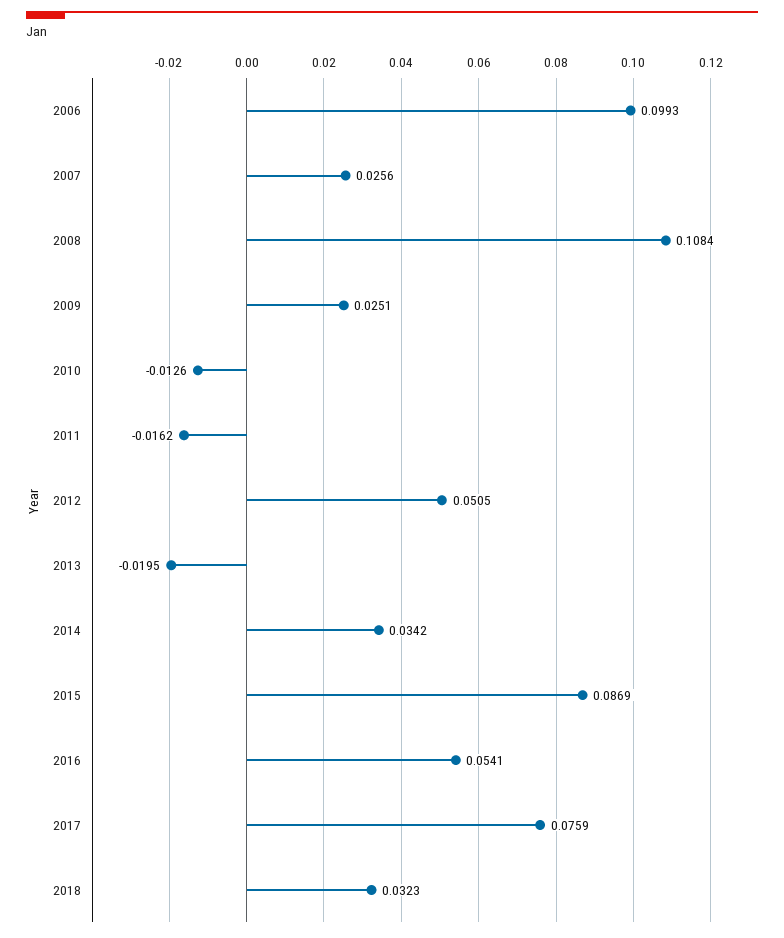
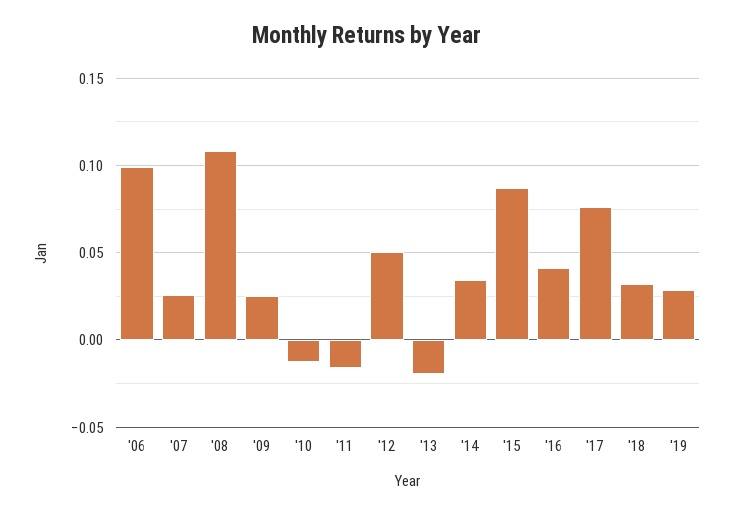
2016: 0.0541 -> 0.04
'19: none -> 0.03

